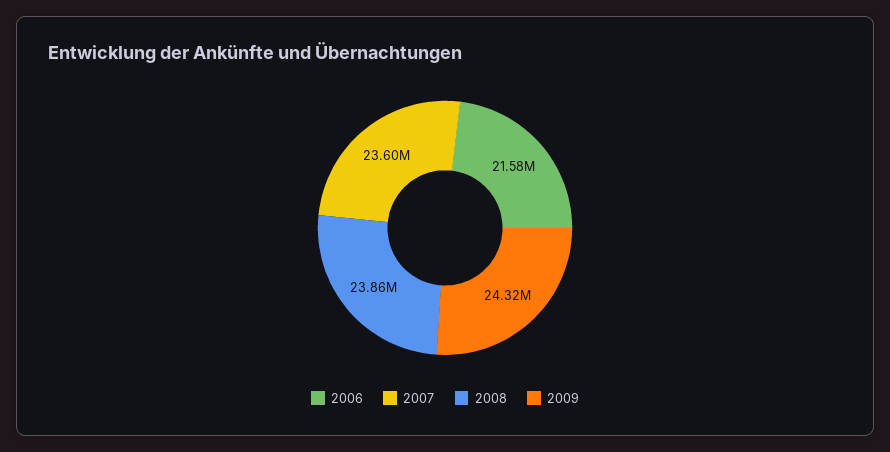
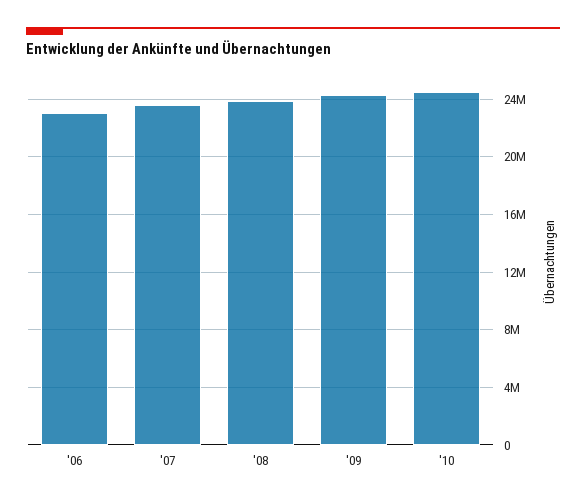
2006: 21580000 -> 23000000
'10: none -> 24500000

